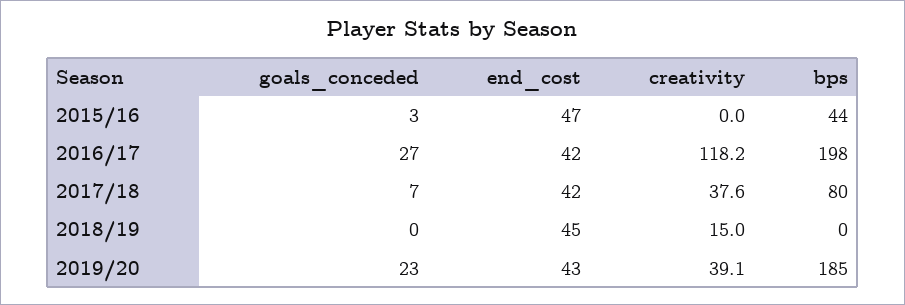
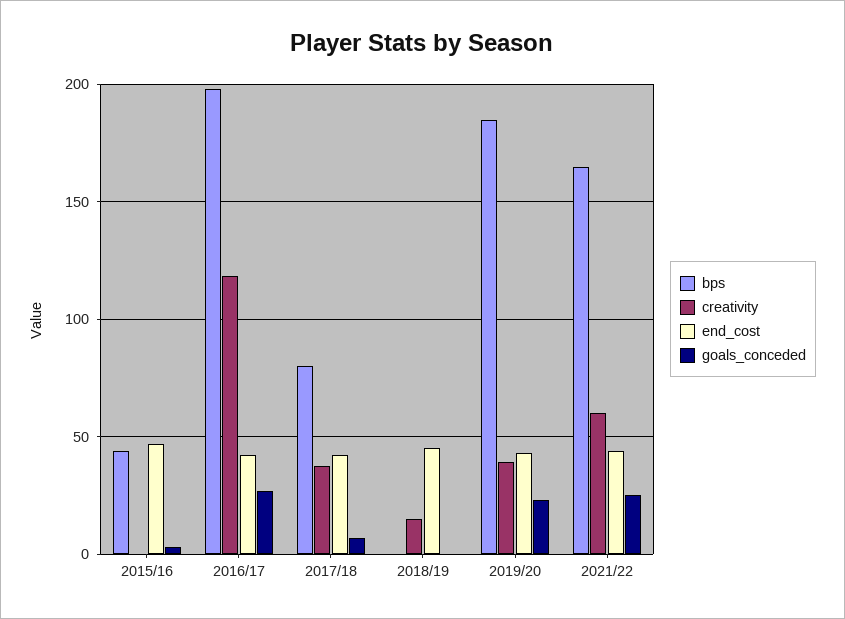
bps, 2021/22: none -> 165
creativity, 2021/22: none -> 60
end_cost, 2021/22: none -> 45
goals_conceded, 2021/22: none -> 25

